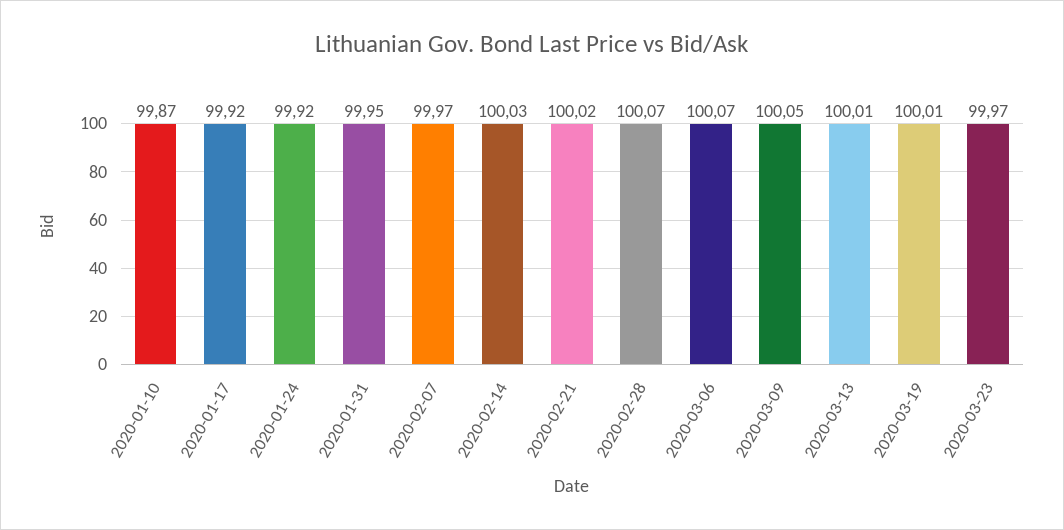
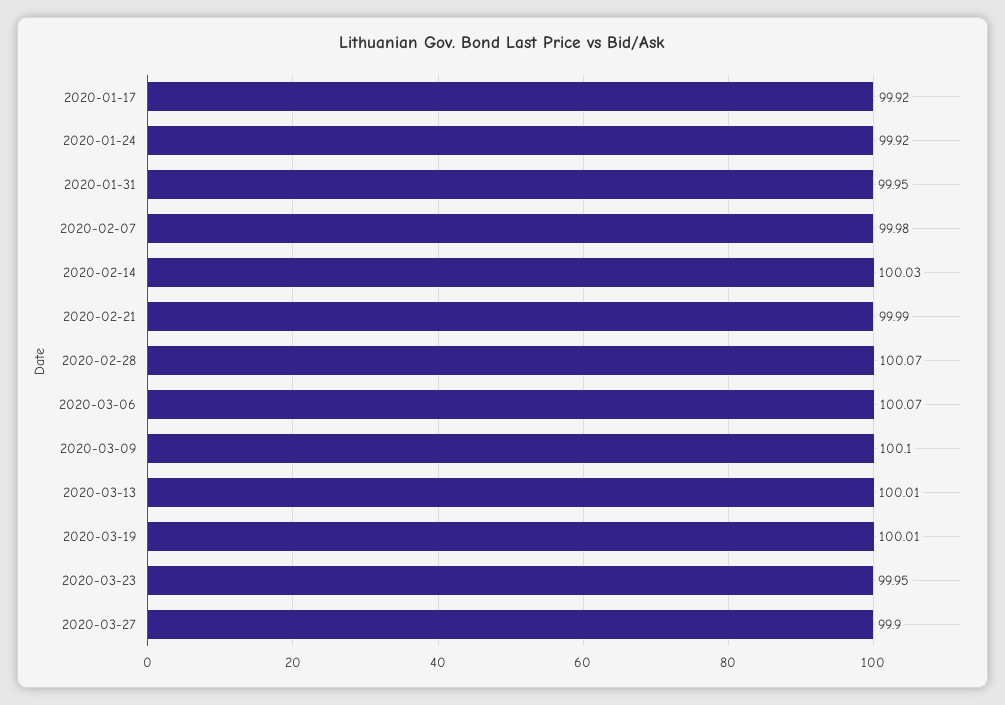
2020-01-10: 99.87 -> none
2020-02-07: 99.97 -> 99.98
2020-02-21: 100.02 -> 99.99
2020-03-09: 100.05 -> 100.1
2020-03-23: 99.97 -> 99.95
2020-03-27: none -> 99.9

